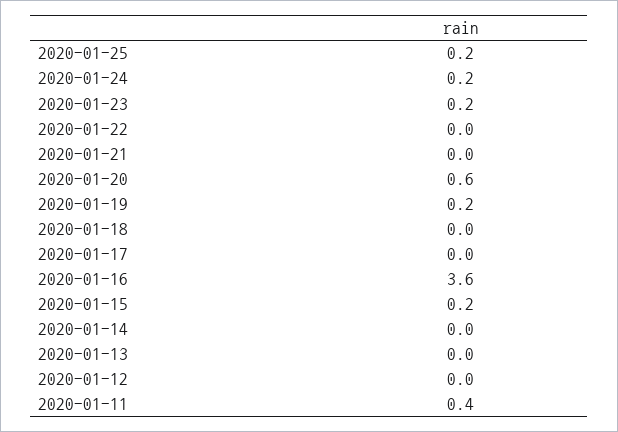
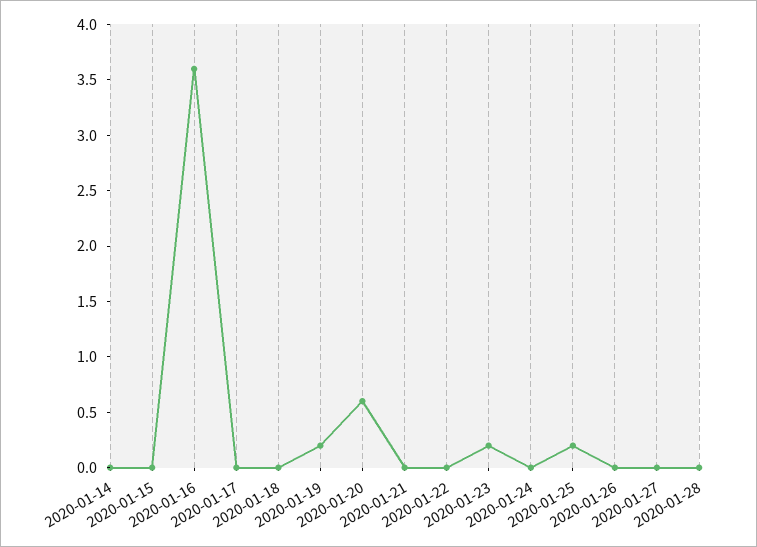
2020-01-24: 0.2 -> 0
2020-01-15: 0.2 -> 0
2020-01-13: 0 -> none
2020-01-12: 0 -> none
2020-01-11: 0.4 -> none
2020-01-26: none -> 0
2020-01-27: none -> 0
2020-01-28: none -> 0

